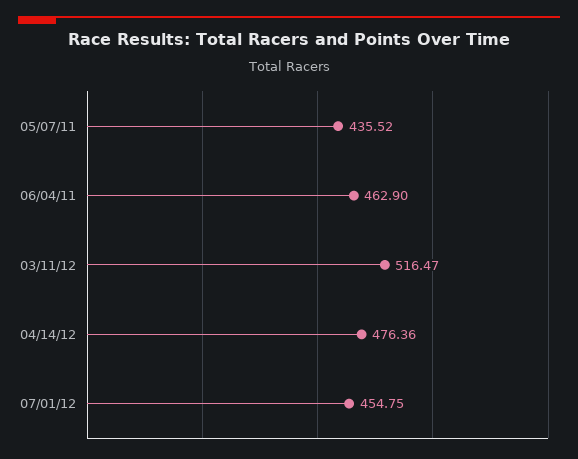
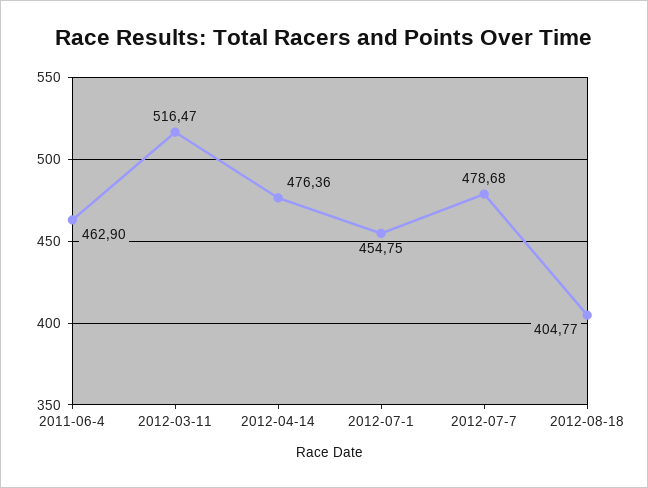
05/07/11: 435.52 -> none
2012-07-7: none -> 478.68
2012-08-18: none -> 404.77

